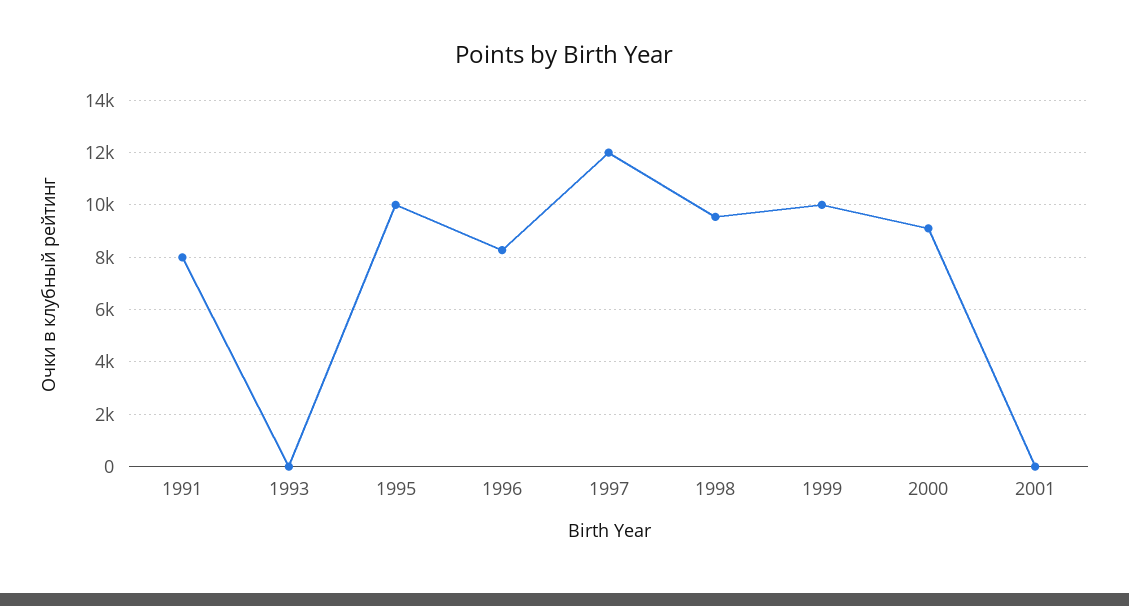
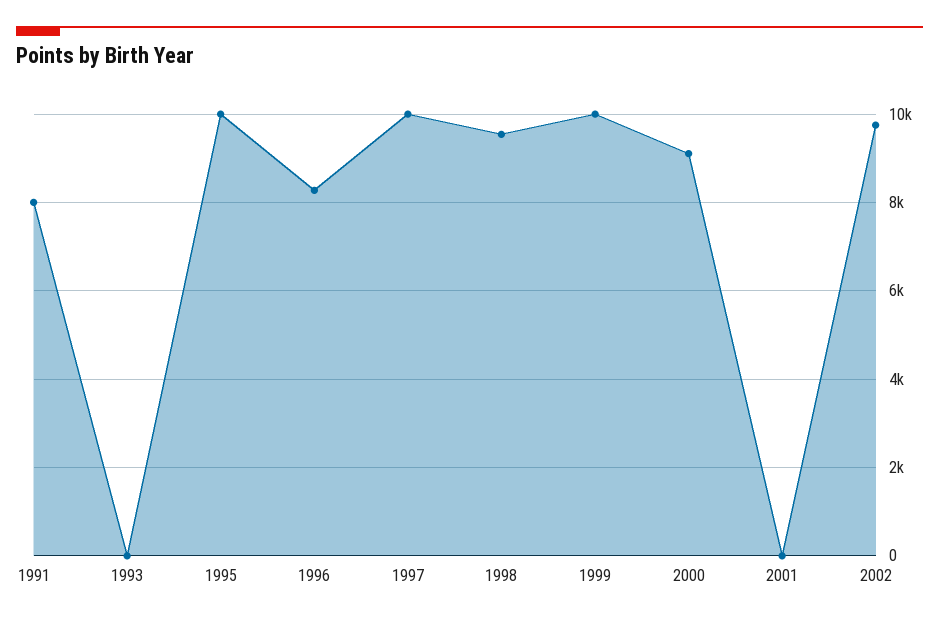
1997: 12000 -> 10000
2002: none -> 9800

